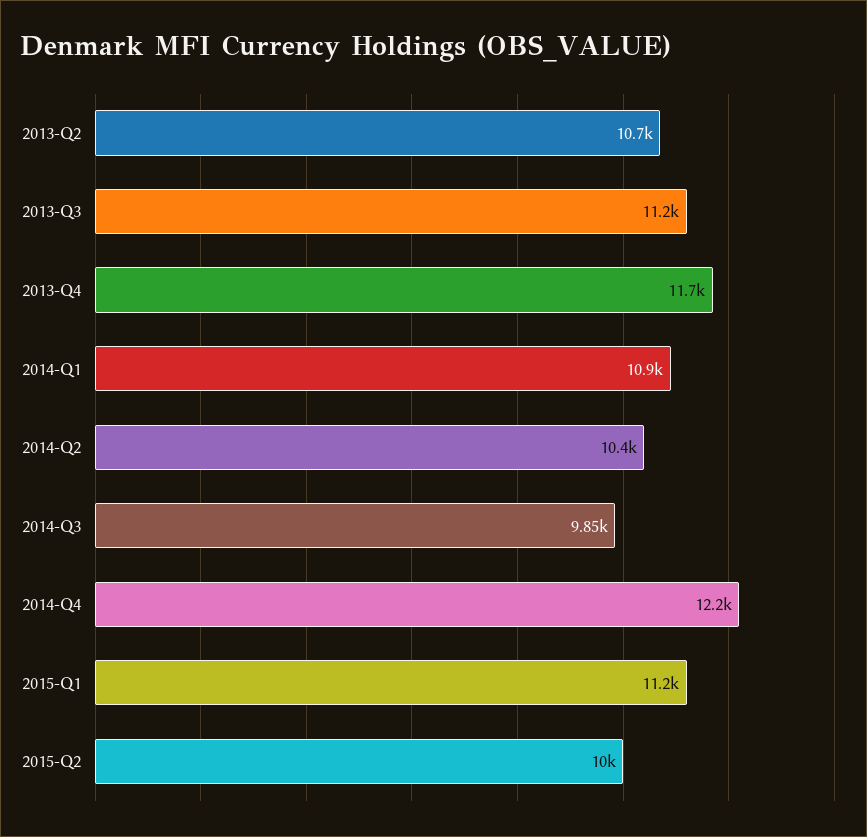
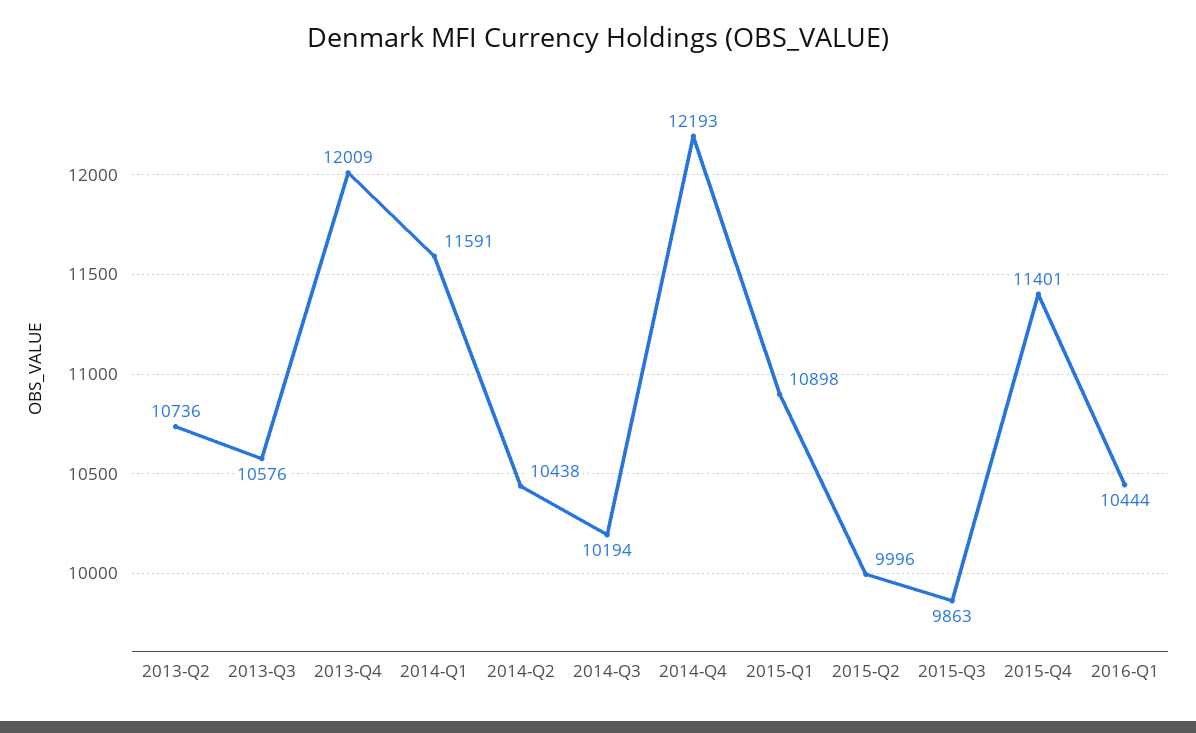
2013-Q3: 11200 -> 10576
2013-Q4: 11700 -> 12009
2014-Q1: 10900 -> 11591
2014-Q3: 9850 -> 10194
2015-Q1: 11200 -> 10898
2015-Q3: none -> 9863
2015-Q4: none -> 11401
2016-Q1: none -> 10444

